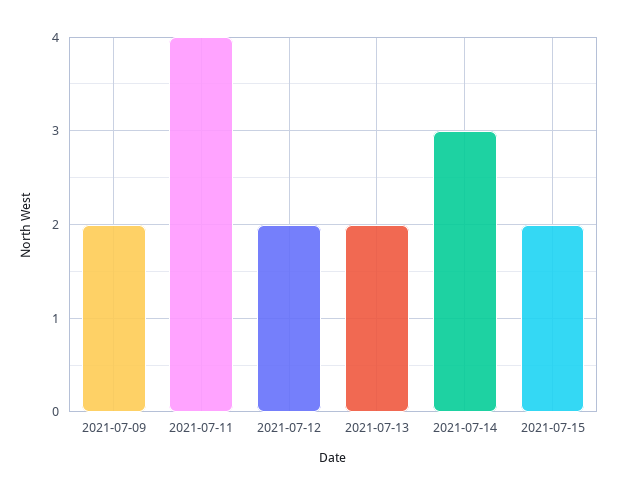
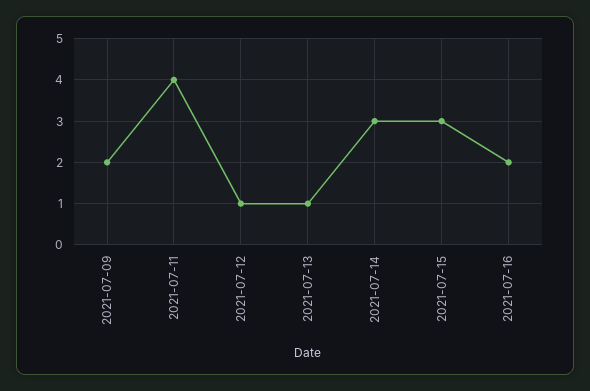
2021-07-12: 2 -> 1
2021-07-13: 2 -> 1
2021-07-15: 2 -> 3
2021-07-16: none -> 2

